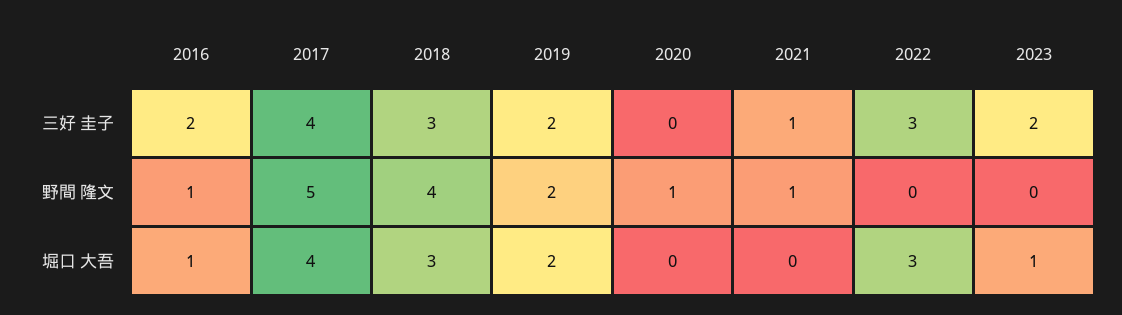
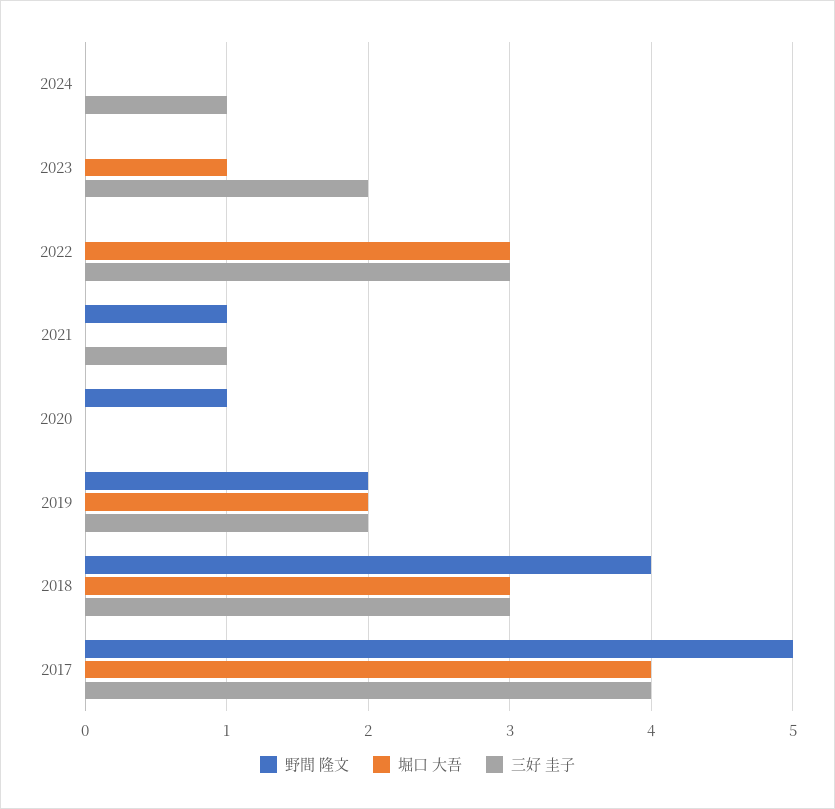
三好 圭子, 2016: 2 -> none
野間 隆文, 2016: 1 -> none
堀口 大吾, 2016: 1 -> none
野間 隆文, 2024: none -> 0
堀口 大吾, 2024: none -> 0
三好 圭子, 2024: none -> 1

